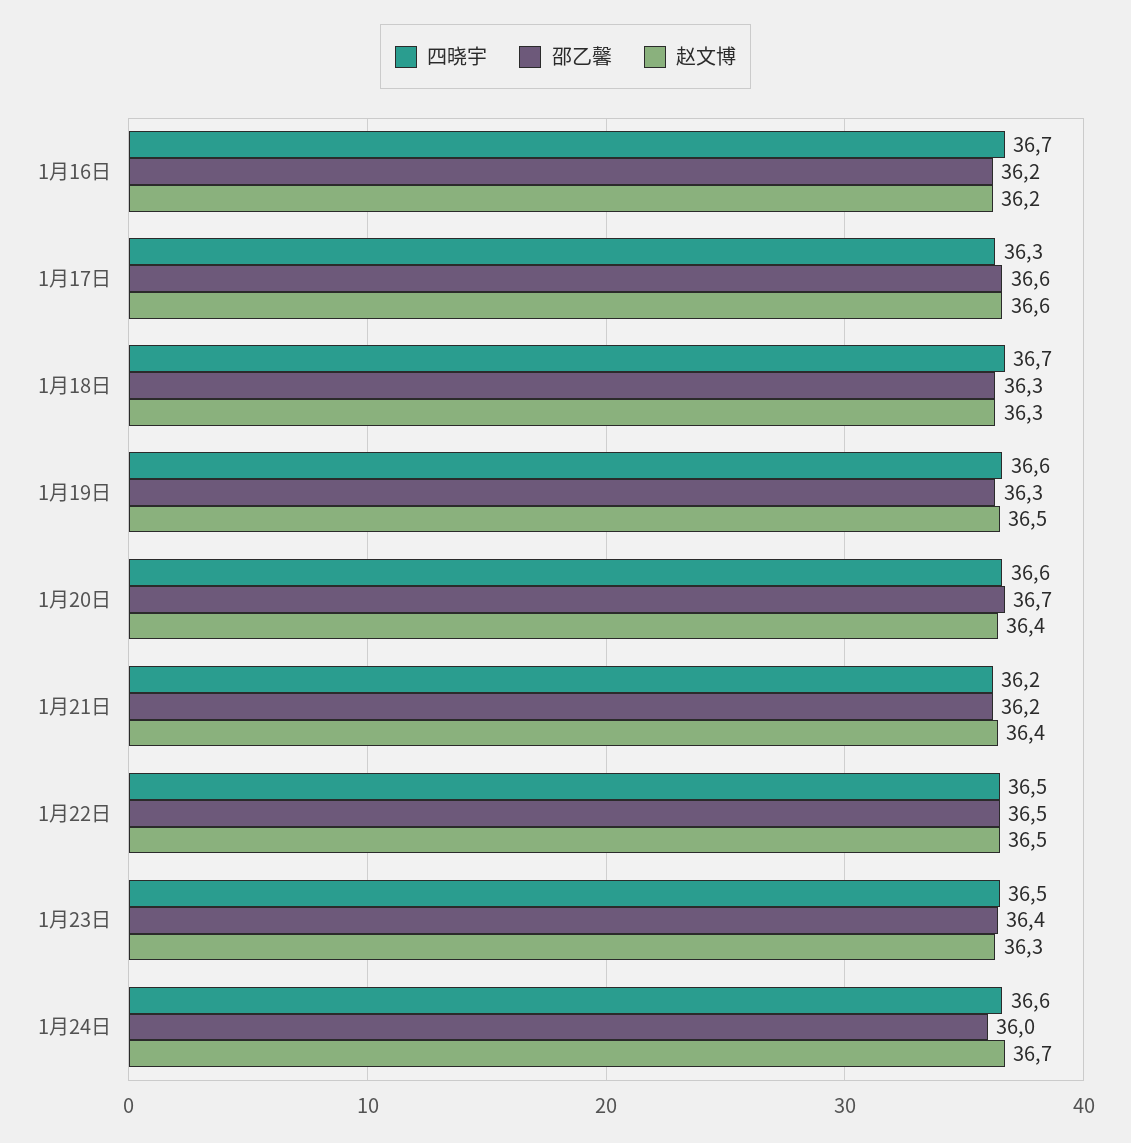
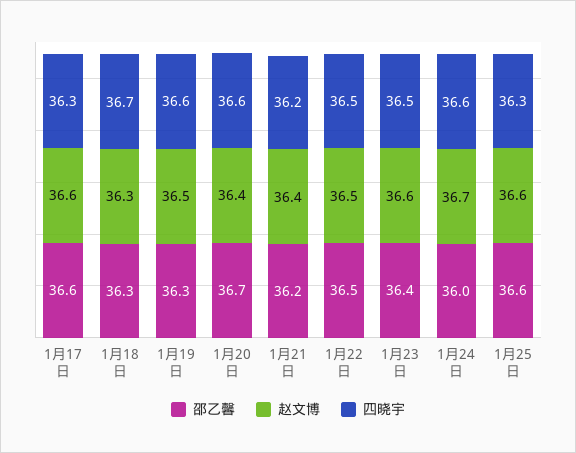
四晓宇, 1月16日: 36.7 -> none
邵乙馨, 1月16日: 36.2 -> none
赵文博, 1月16日: 36.2 -> none
赵文博, 1月23日: 36.3 -> 36.6
邵乙馨, 1月25日: none -> 36.6
赵文博, 1月25日: none -> 36.6
四晓宇, 1月25日: none -> 36.3

